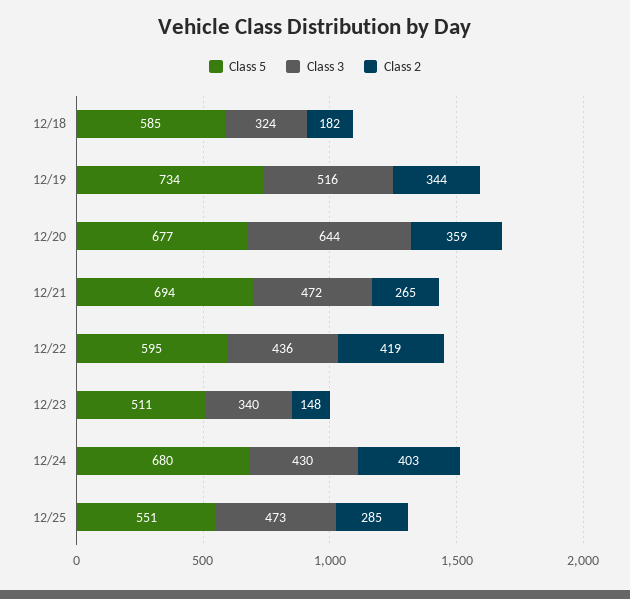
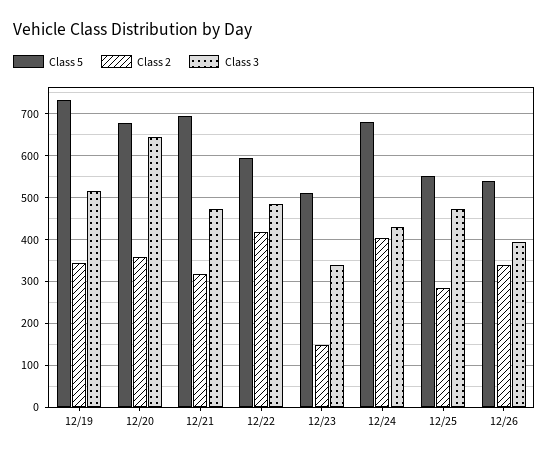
Class 5, 12/18: 585 -> none
Class 3, 12/18: 324 -> none
Class 2, 12/18: 182 -> none
Class 2, 12/21: 265 -> 320
Class 3, 12/22: 436 -> 480
Class 5, 12/26: none -> 540
Class 2, 12/26: none -> 340
Class 3, 12/26: none -> 400

